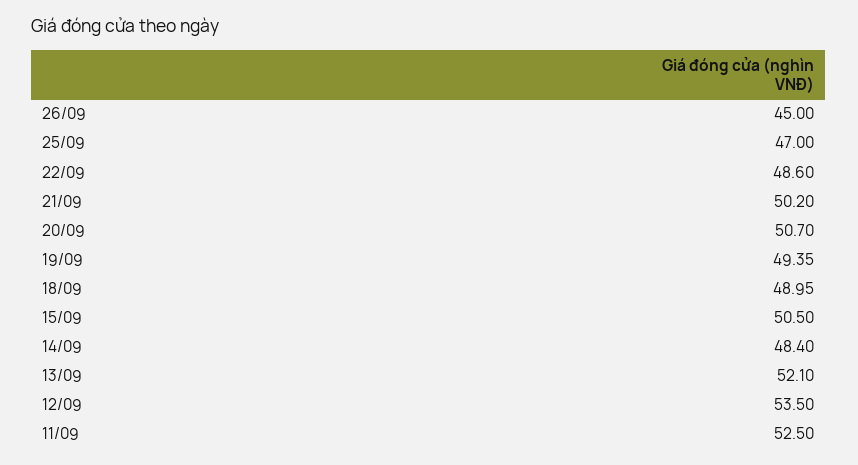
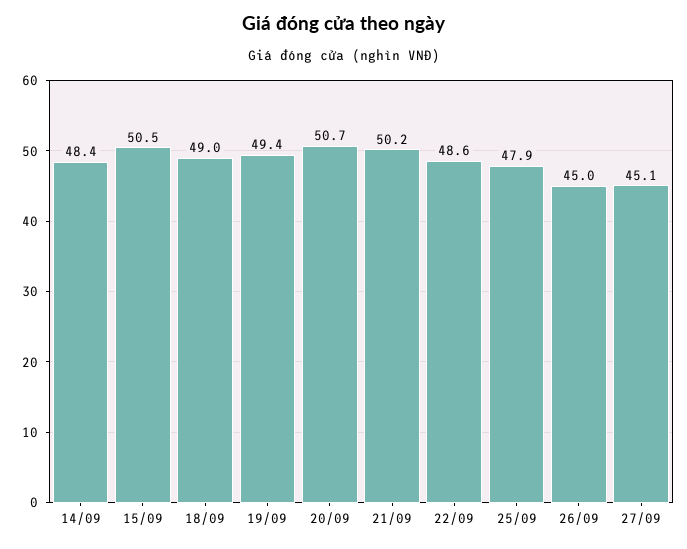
25/09: 47 -> 47.9
13/09: 52.1 -> none
12/09: 53.5 -> none
11/09: 52.5 -> none
27/09: none -> 45.1

